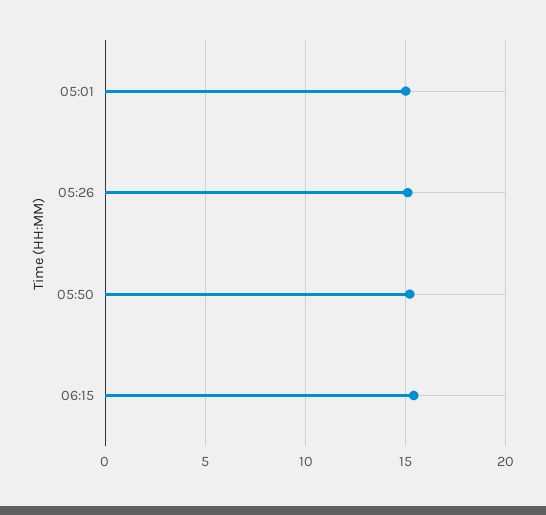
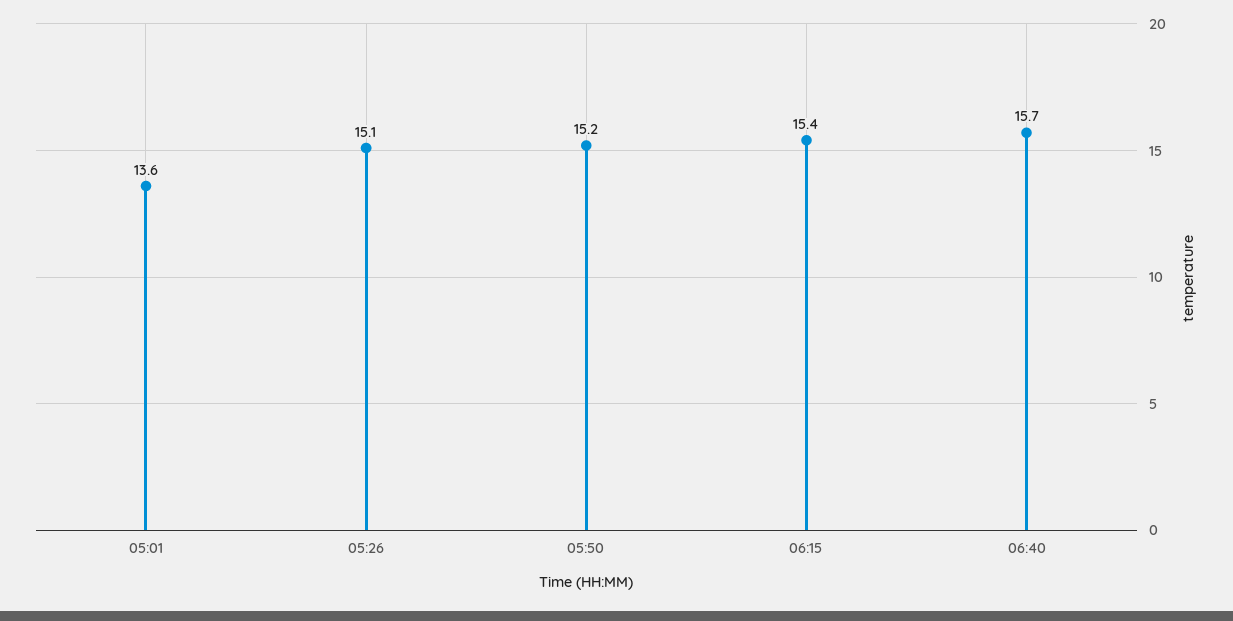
05:01: 15 -> 13.6
06:40: none -> 15.7

